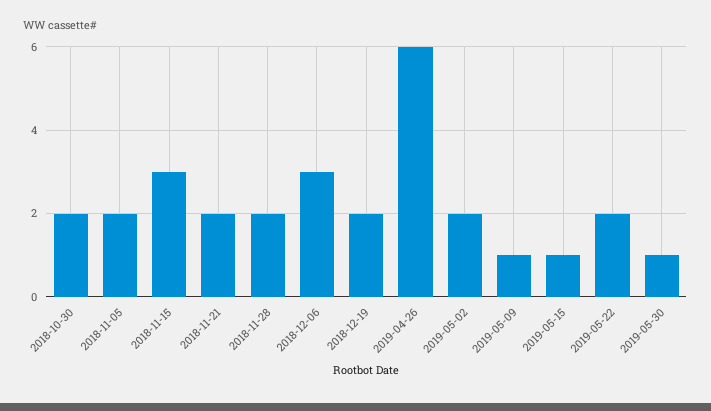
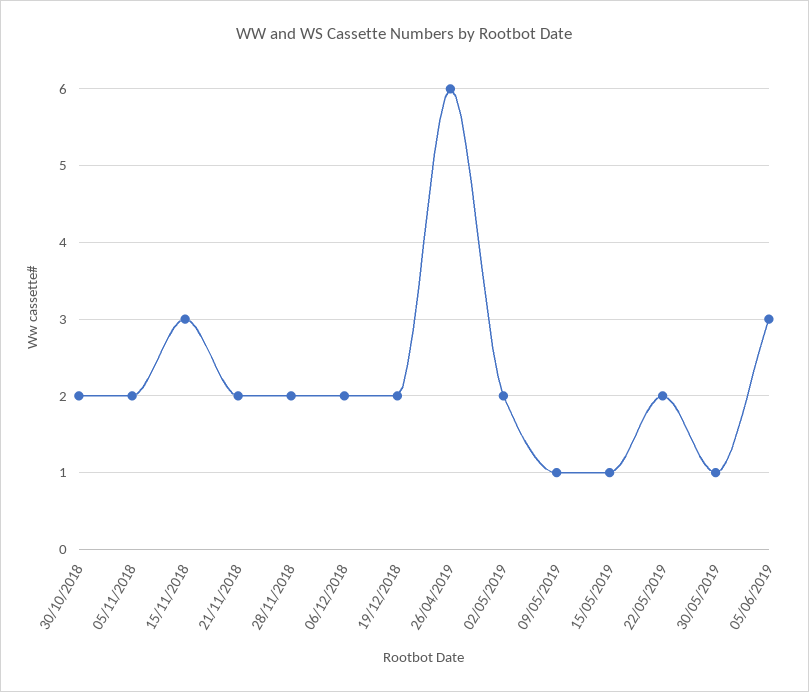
2018-12-06: 3 -> 2
05/06/2019: none -> 3

